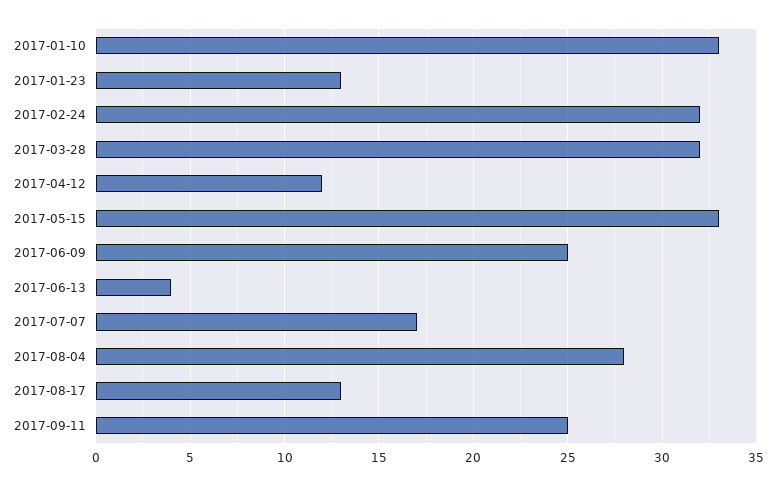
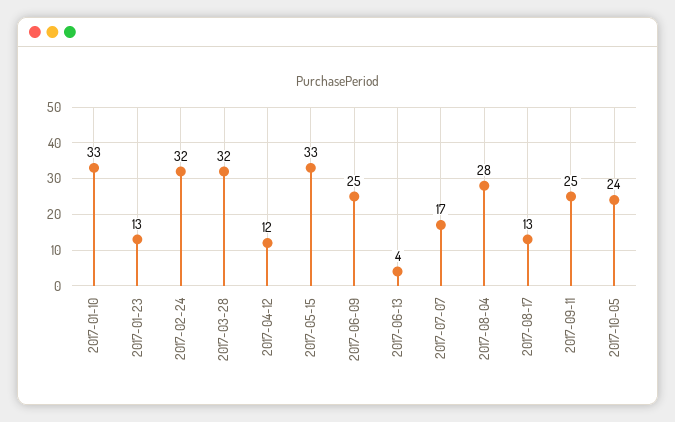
2017-10-05: none -> 24

